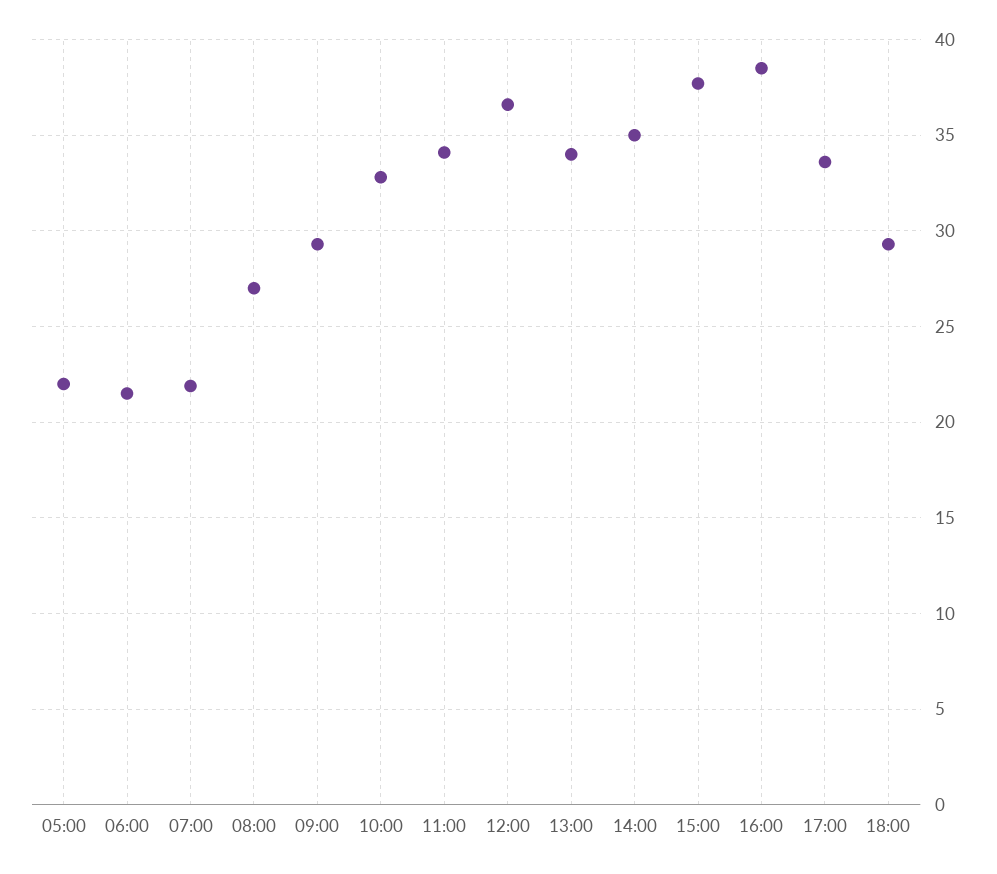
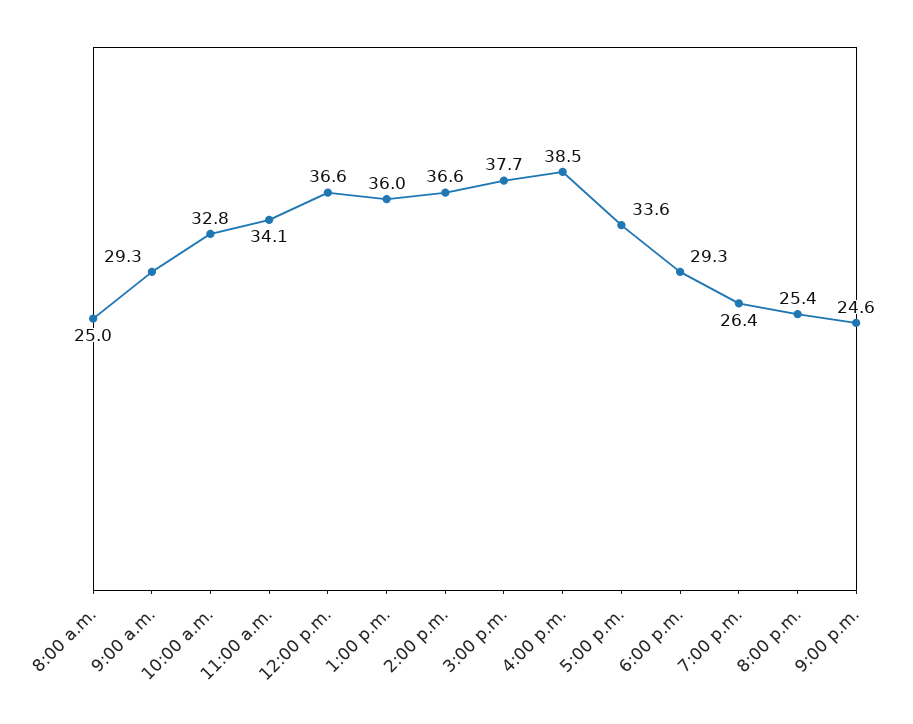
05:00: 22 -> none
06:00: 21.5 -> none
07:00: 22 -> none
08:00: 27 -> 25
13:00: 34 -> 36
14:00: 35 -> 36.6
7:00 p.m.: none -> 26.4
8:00 p.m.: none -> 25.4
9:00 p.m.: none -> 24.6

